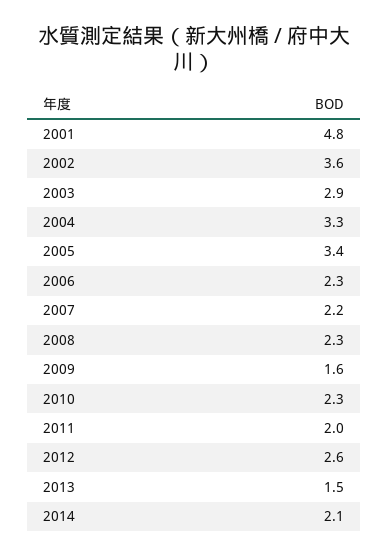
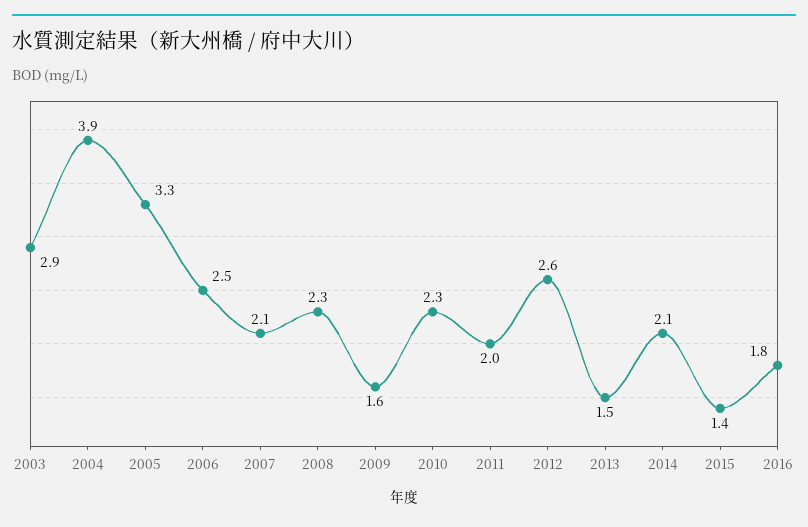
2001: 4.8 -> none
2002: 3.6 -> none
2004: 3.3 -> 3.9
2005: 3.4 -> 3.3
2006: 2.3 -> 2.5
2007: 2.2 -> 2.1
2015: none -> 1.4
2016: none -> 1.8

